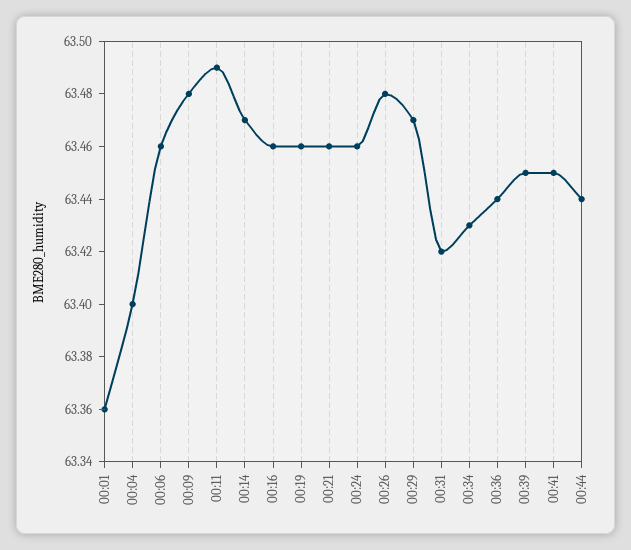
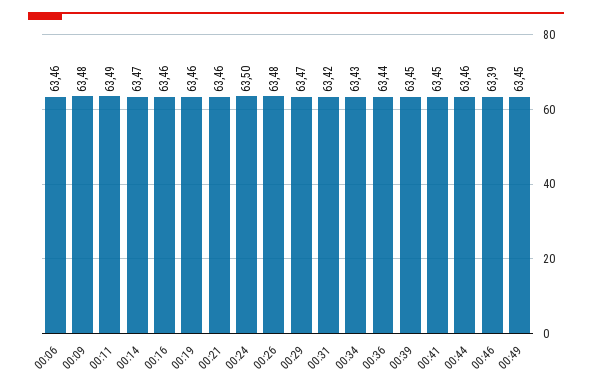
00:01: 63.36 -> none
00:04: 63.4 -> none
00:24: 63.46 -> 63.5
00:44: 63.44 -> 63.46
00:46: none -> 63.39
00:49: none -> 63.45

